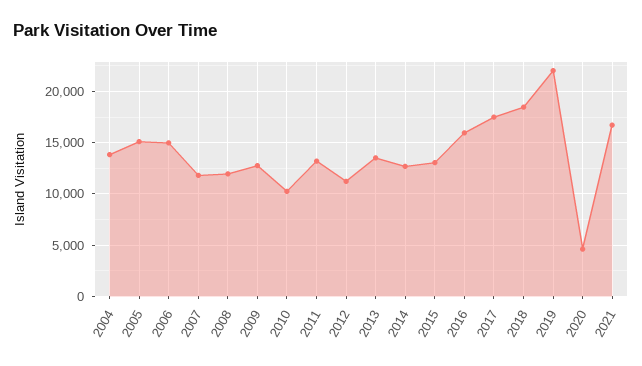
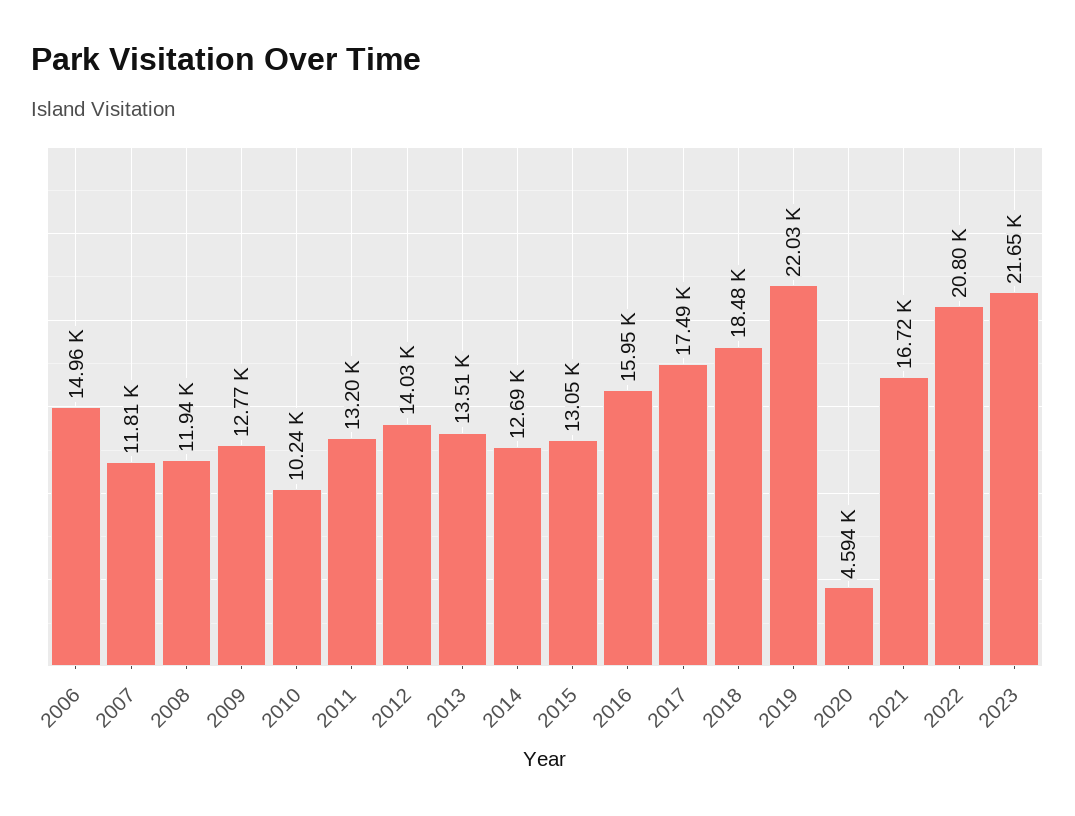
2004: 14000 -> none
2005: 15000 -> none
2012: 11000 -> 14030
2022: none -> 20800
2023: none -> 21650

